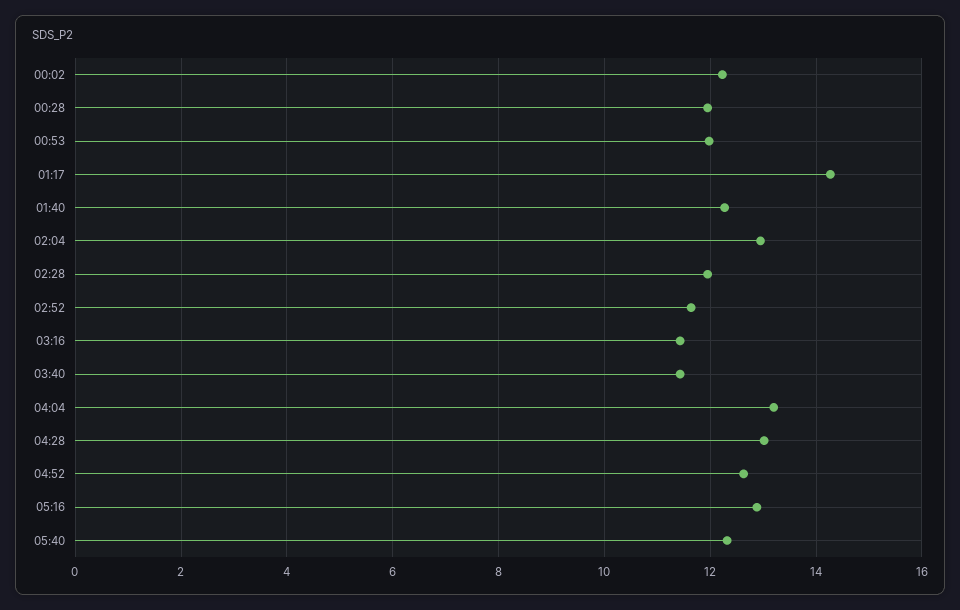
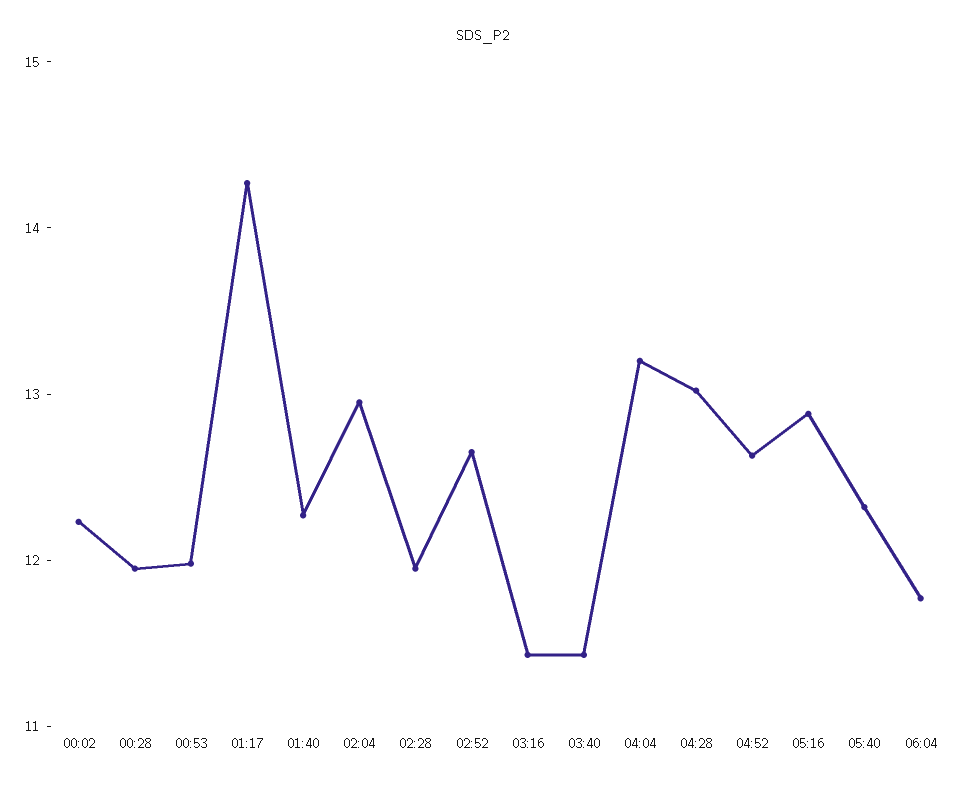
02:52: 11.6 -> 12.6
06:04: none -> 11.8

